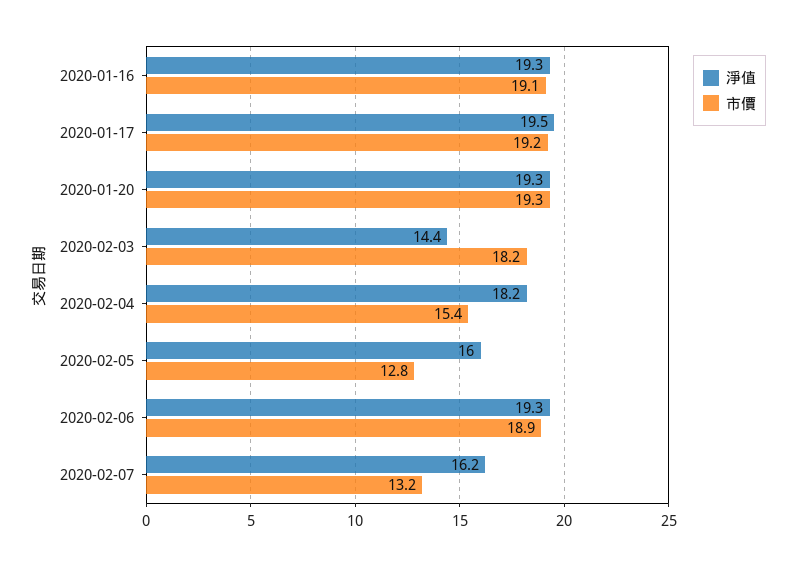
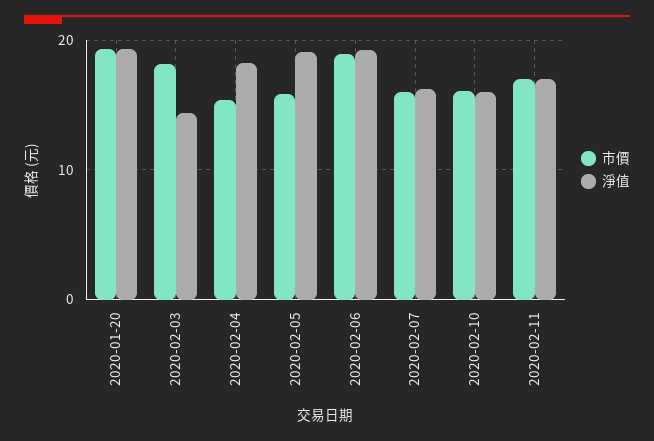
淨值, 2020-01-16: 19.3 -> none
市價, 2020-01-16: 19.1 -> none
淨值, 2020-01-17: 19.5 -> none
市價, 2020-01-17: 19.2 -> none
淨值, 2020-02-05: 16 -> 19
市價, 2020-02-05: 12.8 -> 16
市價, 2020-02-07: 13.2 -> 16
市價, 2020-02-10: none -> 16
淨值, 2020-02-10: none -> 16
市價, 2020-02-11: none -> 17
淨值, 2020-02-11: none -> 17

